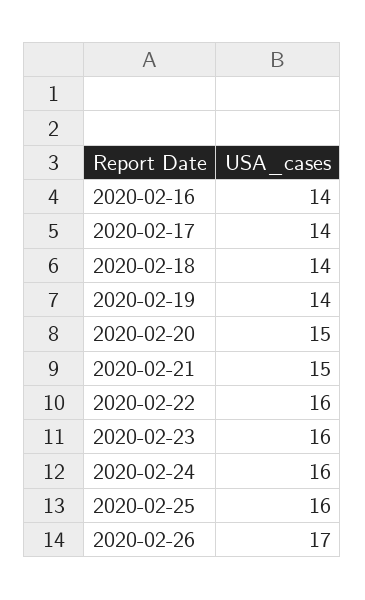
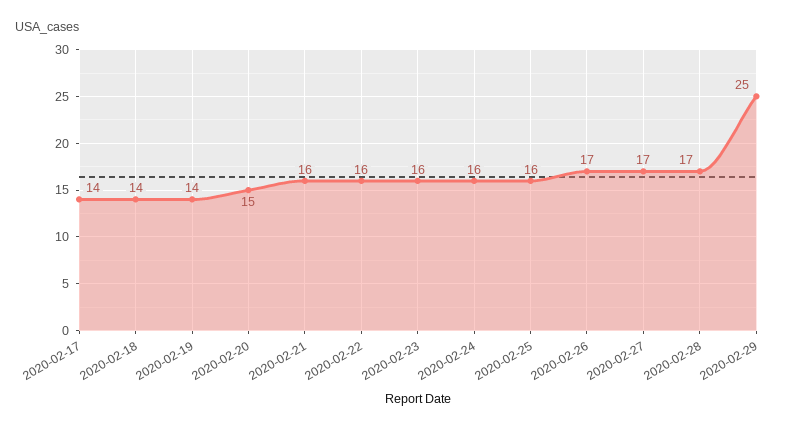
2020-02-16: 14 -> none
2020-02-21: 15 -> 16
2020-02-27: none -> 17
2020-02-28: none -> 17
2020-02-29: none -> 25

